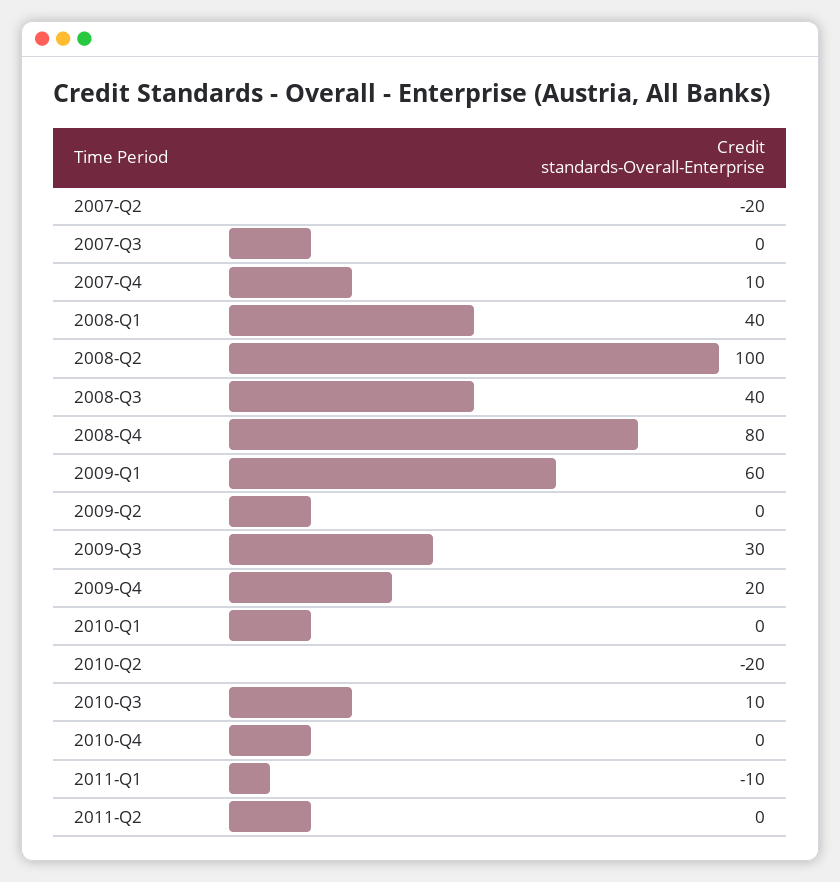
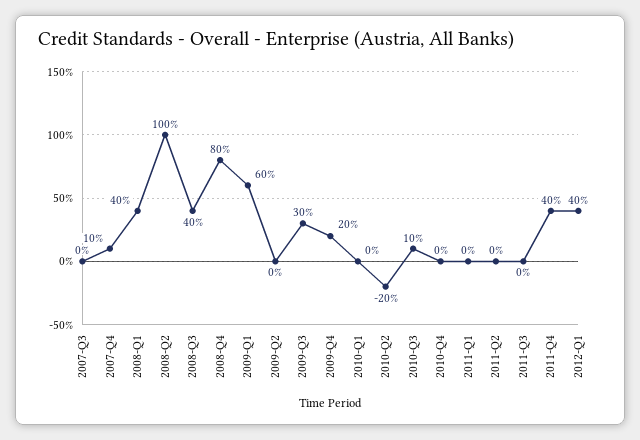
2007-Q2: -20 -> none
2011-Q1: -10 -> 0
2011-Q3: none -> 0
2011-Q4: none -> 40
2012-Q1: none -> 40

